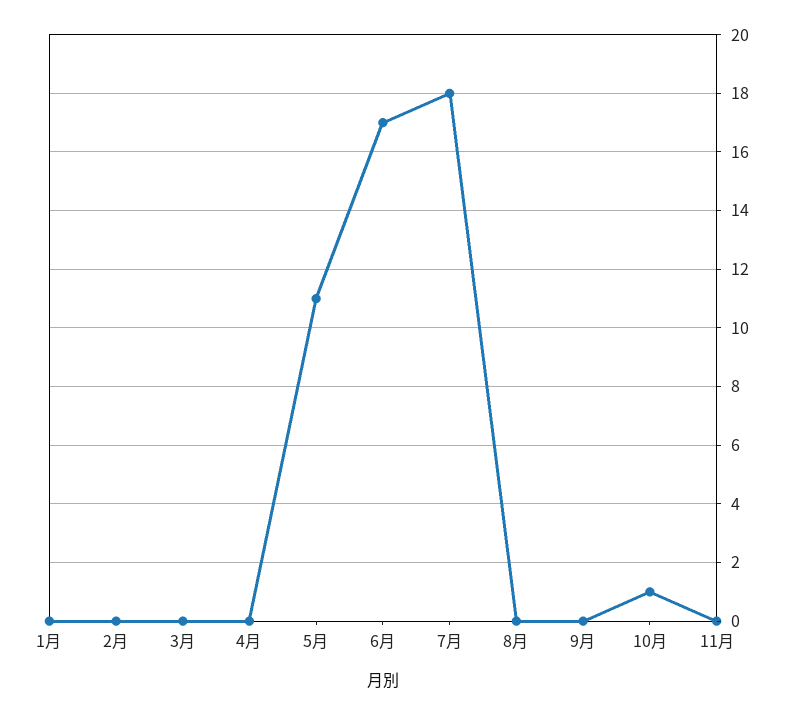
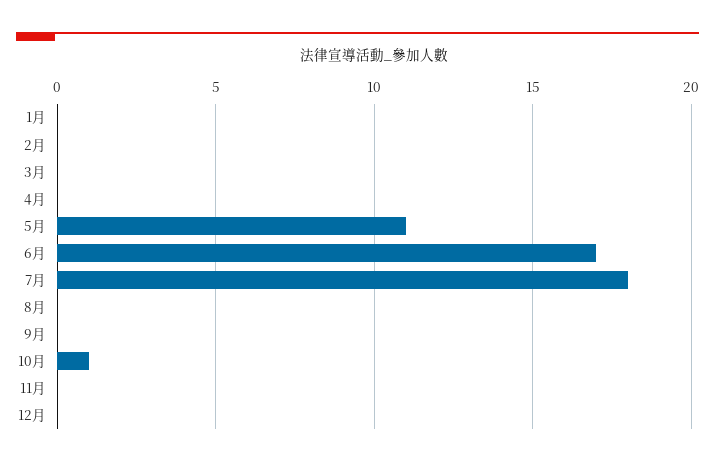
12月: none -> 0

